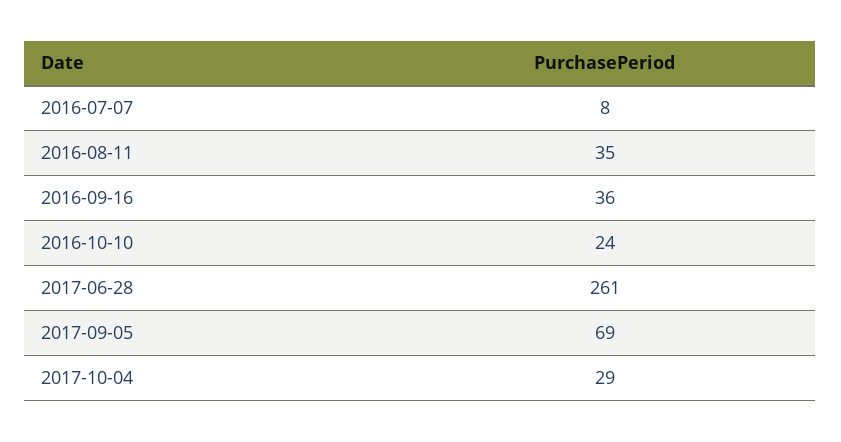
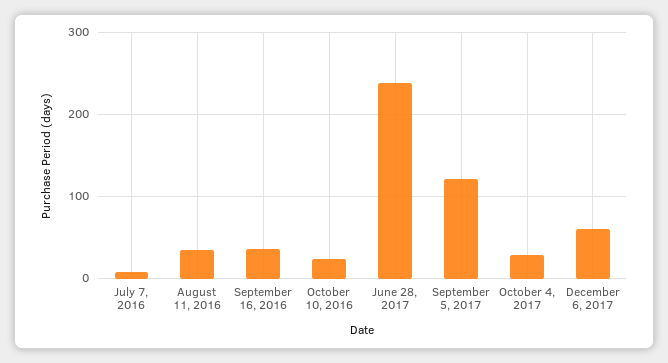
2017-06-28: 261 -> 240
2017-09-05: 69 -> 120
December 6, 2017: none -> 60

